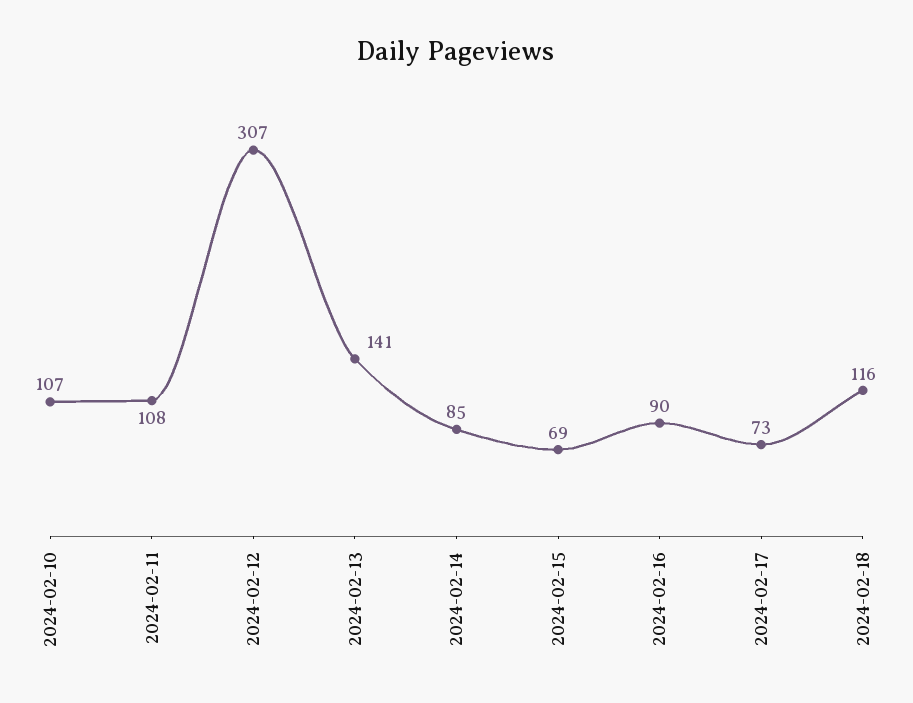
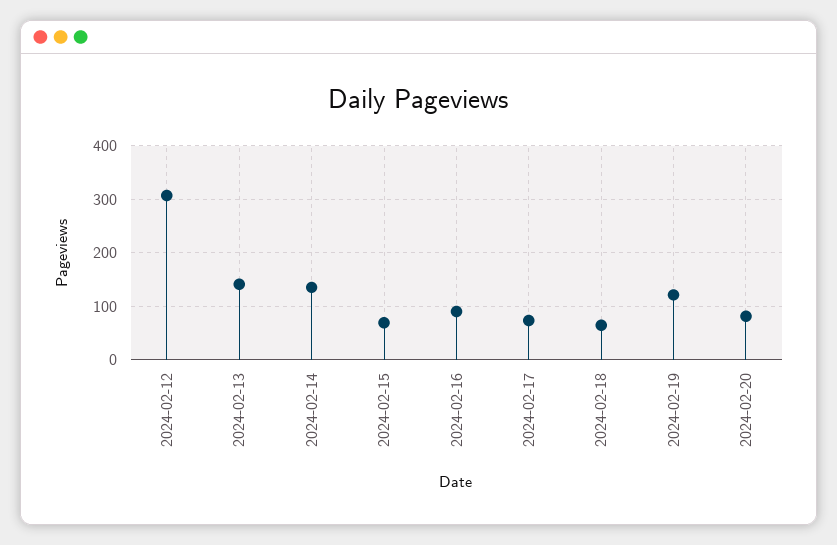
2024-02-10: 107 -> none
2024-02-11: 108 -> none
2024-02-14: 85 -> 140
2024-02-18: 116 -> 60
2024-02-19: none -> 120
2024-02-20: none -> 80

